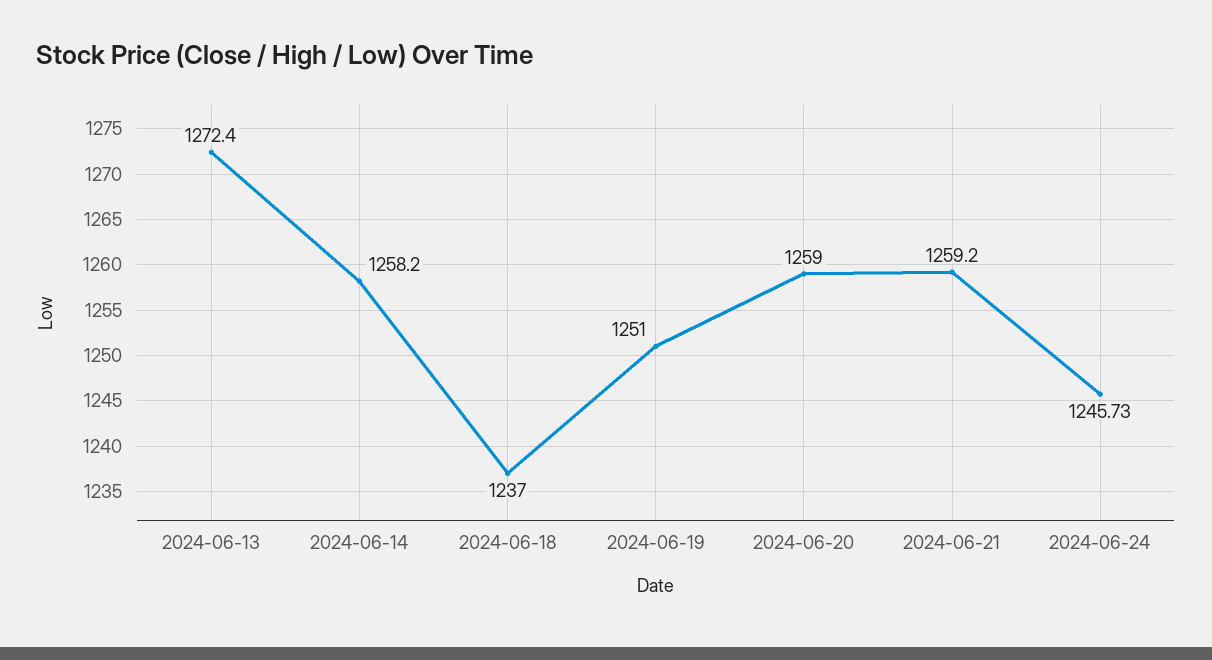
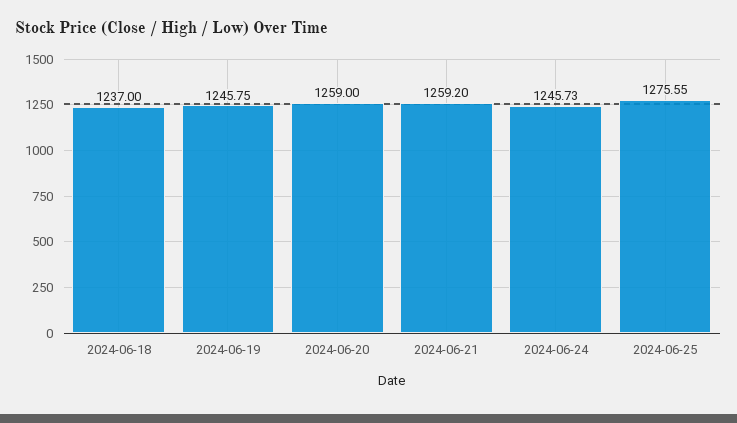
2024-06-13: 1272.4 -> none
2024-06-14: 1258.2 -> none
2024-06-19: 1251 -> 1245.75
2024-06-25: none -> 1275.55

